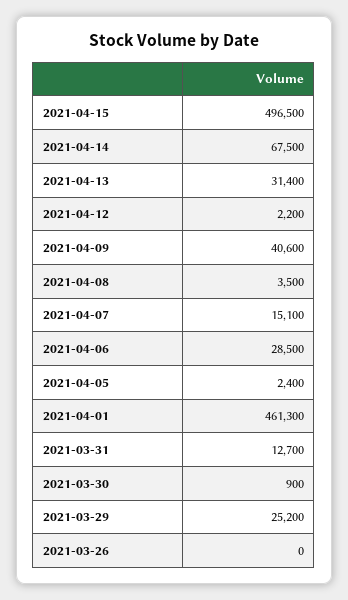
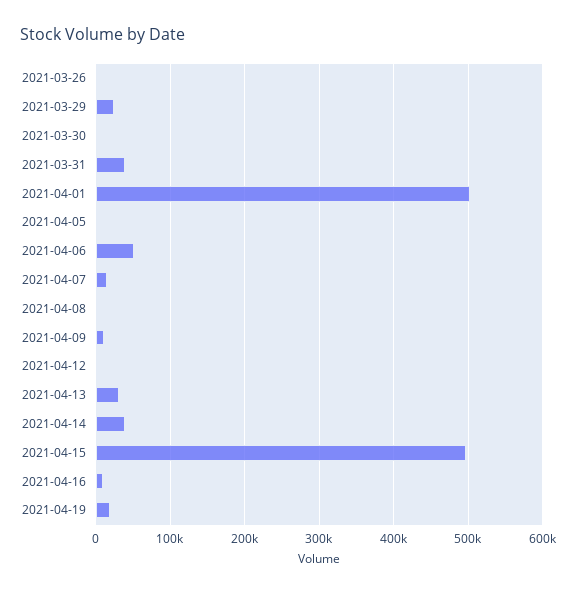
2021-04-14: 67500 -> 40000
2021-04-09: 40600 -> 10000
2021-04-06: 28500 -> 50000
2021-04-01: 461300 -> 500000
2021-03-31: 12700 -> 40000
2021-04-16: none -> 10000
2021-04-19: none -> 20000

